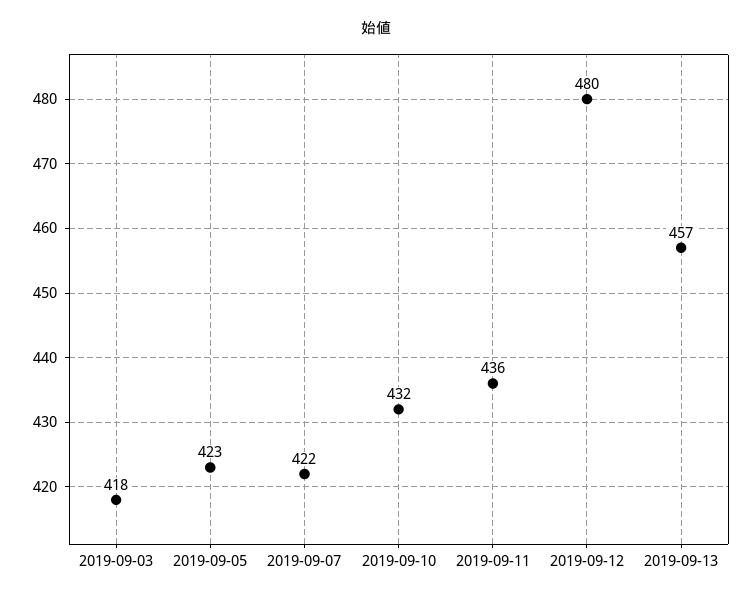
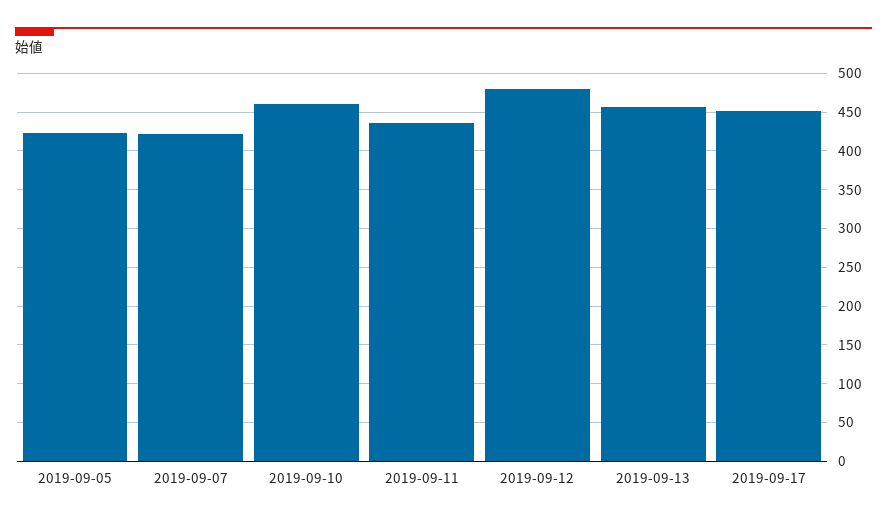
2019-09-03: 418 -> none
2019-09-10: 432 -> 460
2019-09-17: none -> 450

